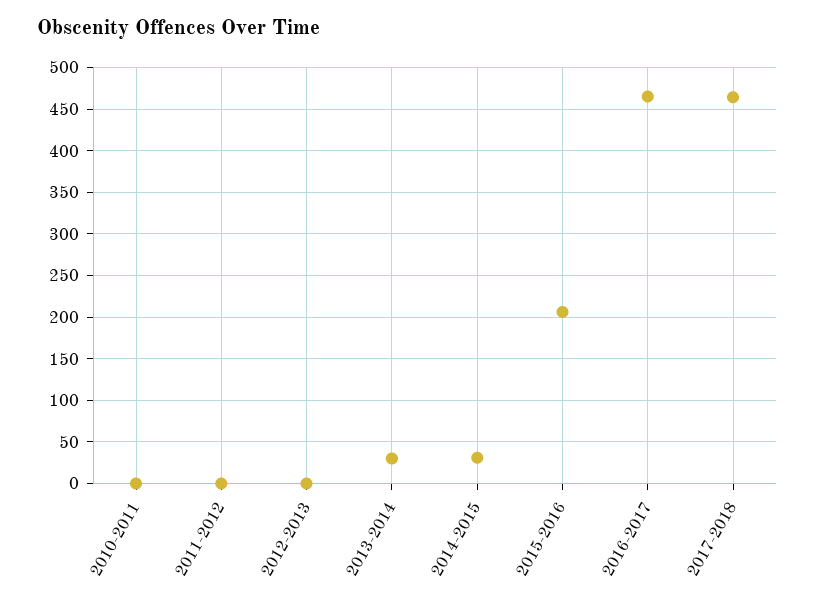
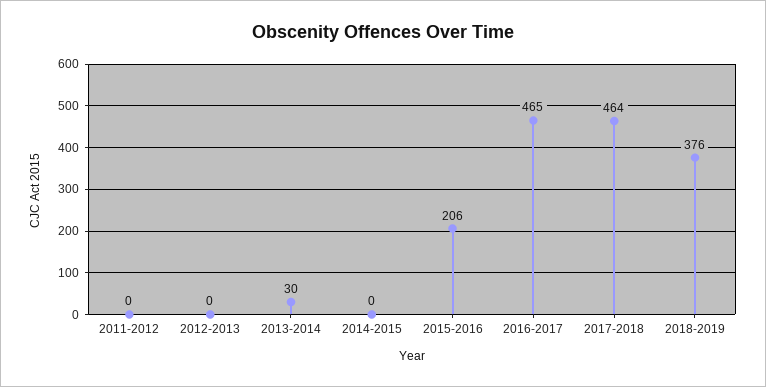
2010-2011: 0 -> none
2014-2015: 30 -> 0
2018-2019: none -> 376

